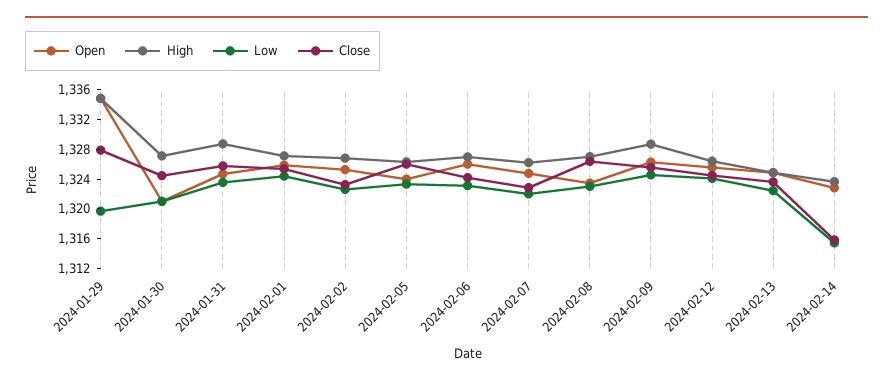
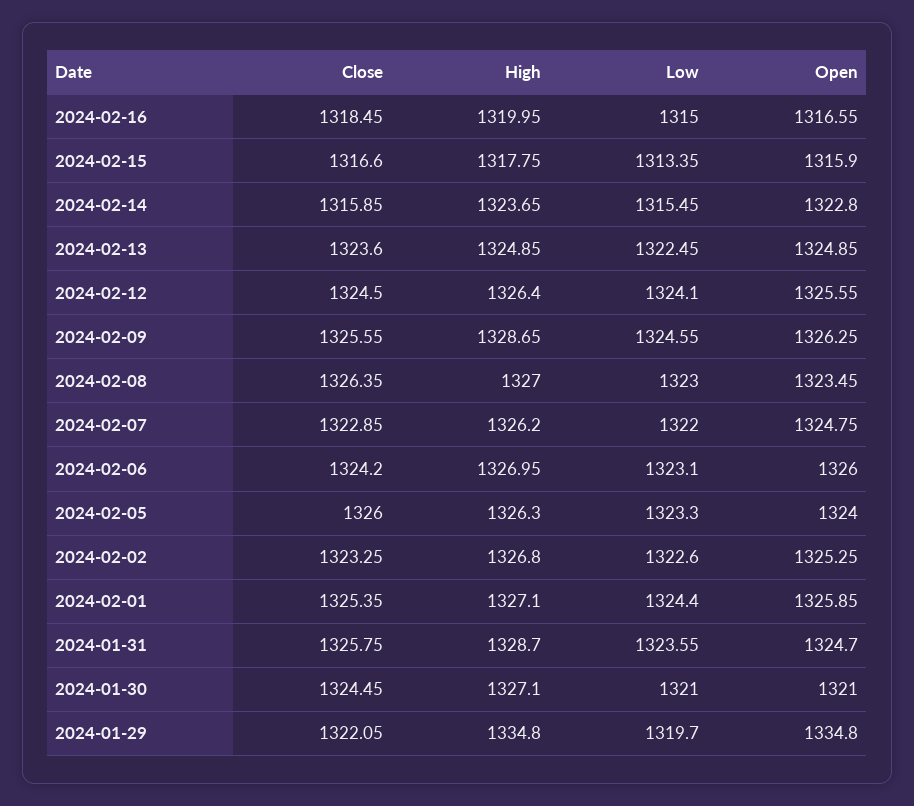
Close, 2024-01-29: 1328 -> 1322.05
Close, 2024-02-16: none -> 1318.45
High, 2024-02-16: none -> 1319.95
Low, 2024-02-16: none -> 1315
Open, 2024-02-16: none -> 1316.55
Close, 2024-02-15: none -> 1316.6
High, 2024-02-15: none -> 1317.75
Low, 2024-02-15: none -> 1313.35
Open, 2024-02-15: none -> 1315.9

